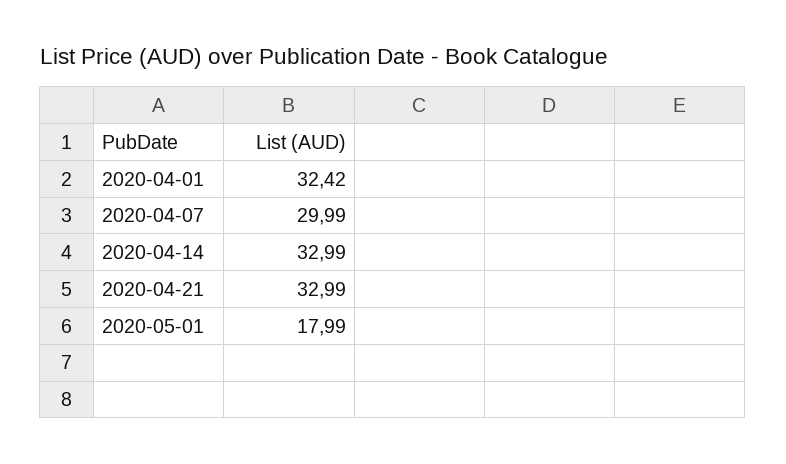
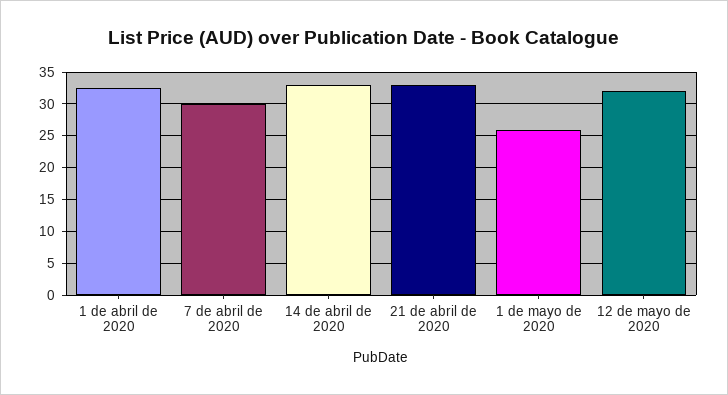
2020-05-01: 17.99 -> 26
12 de mayo de 2020: none -> 32

